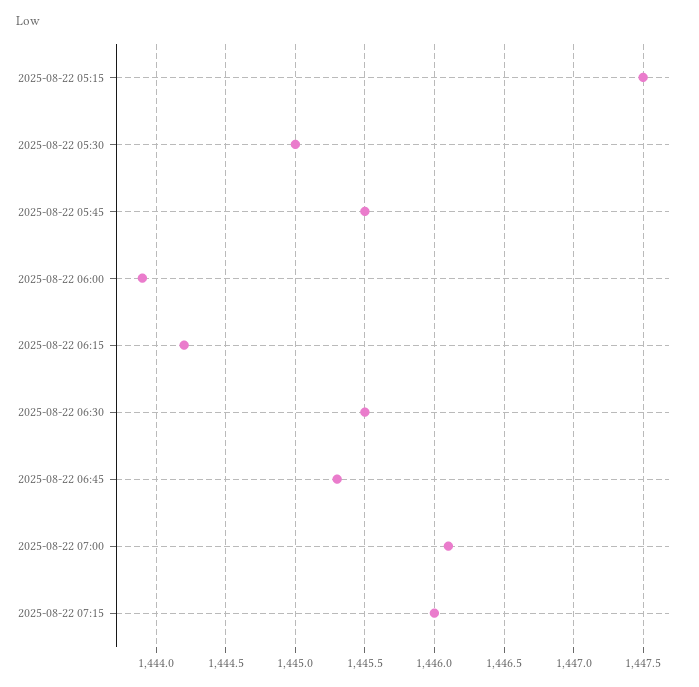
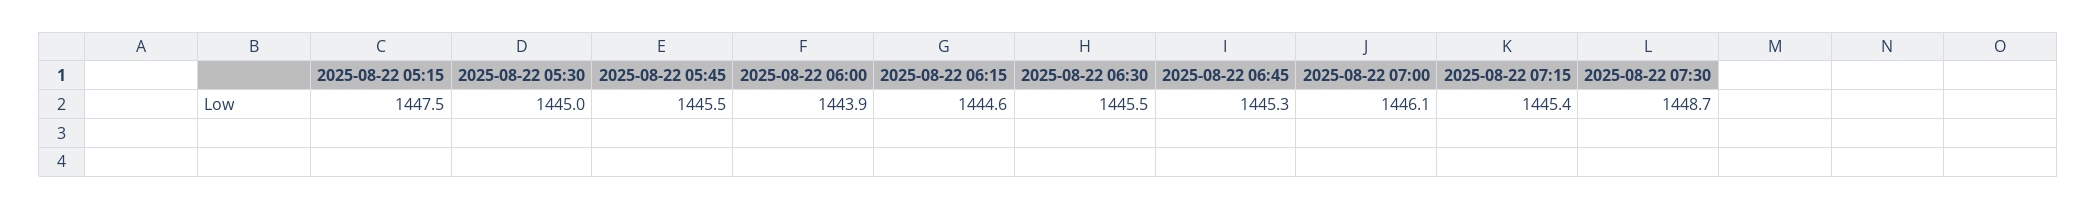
2025-08-22 06:15: 1444.2 -> 1444.6
2025-08-22 07:15: 1446 -> 1445.4
2025-08-22 07:30: none -> 1448.7

